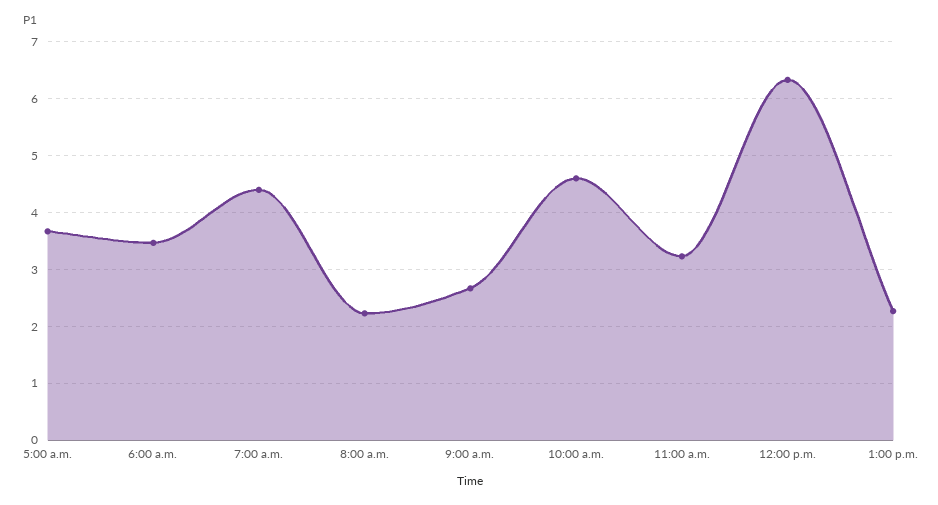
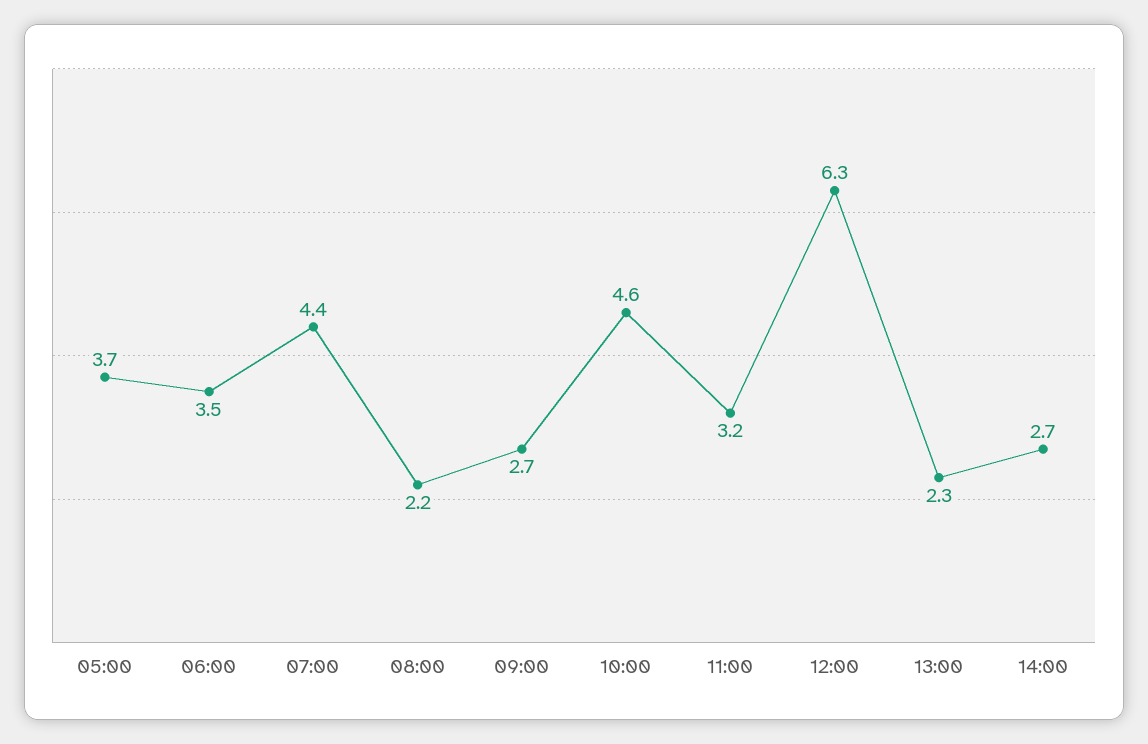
14:00: none -> 2.7

